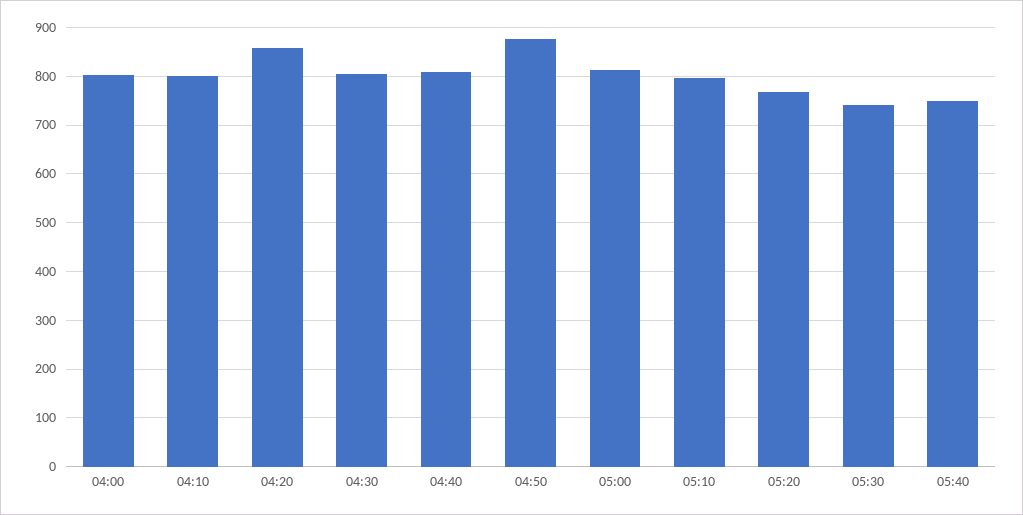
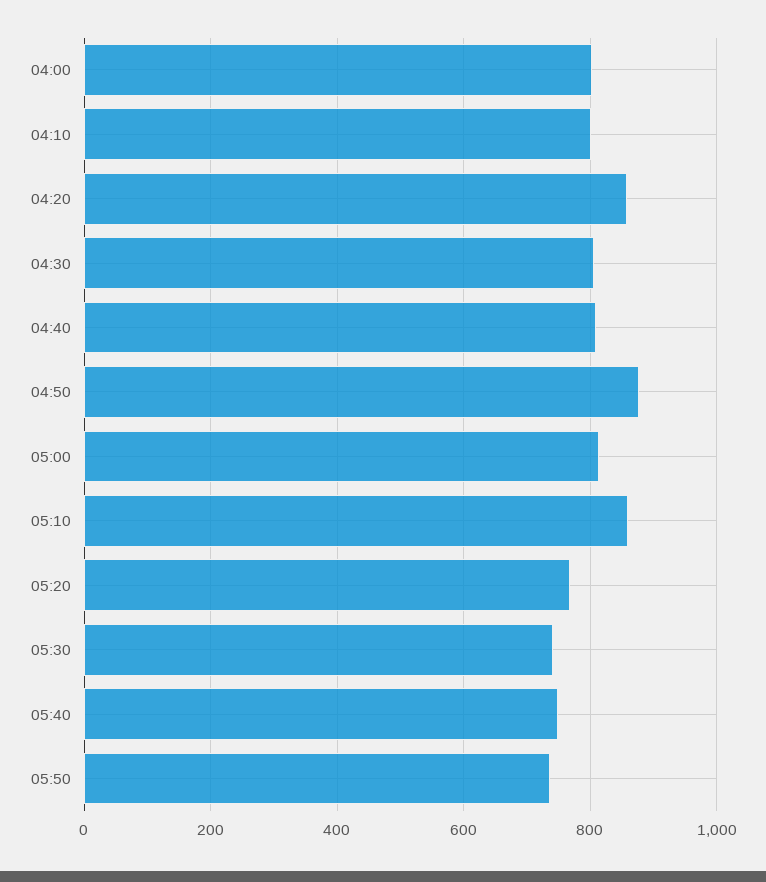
05:10: 800 -> 860
05:50: none -> 740

